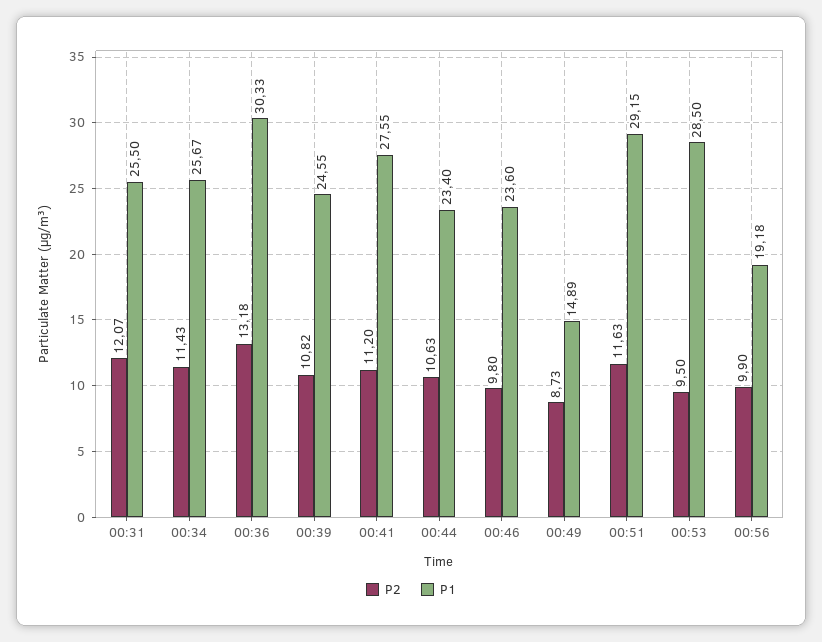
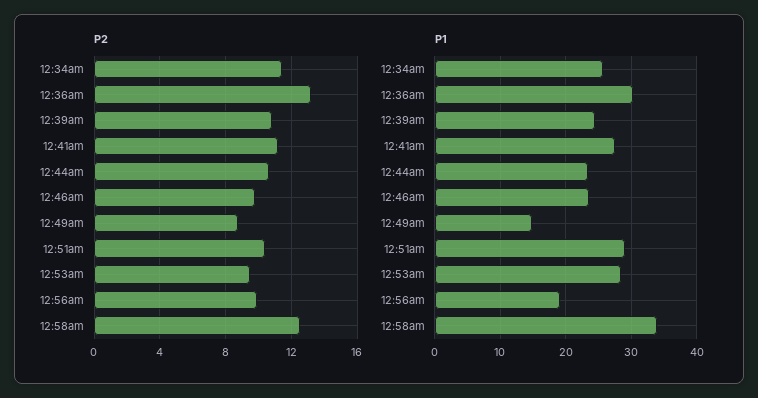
P2, 00:31: 12.07 -> none
P1, 00:31: 25.5 -> none
P2, 00:51: 11.63 -> 10.5
P2, 12:58am: none -> 12.5
P1, 12:58am: none -> 34

